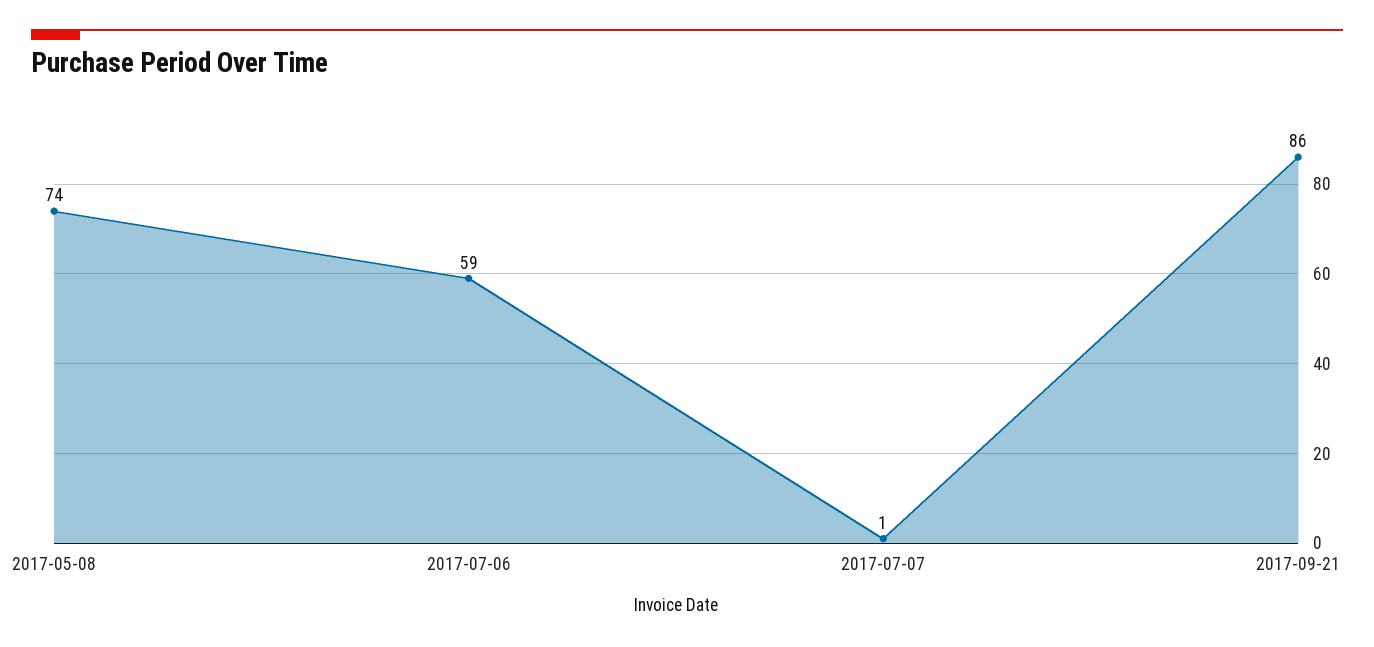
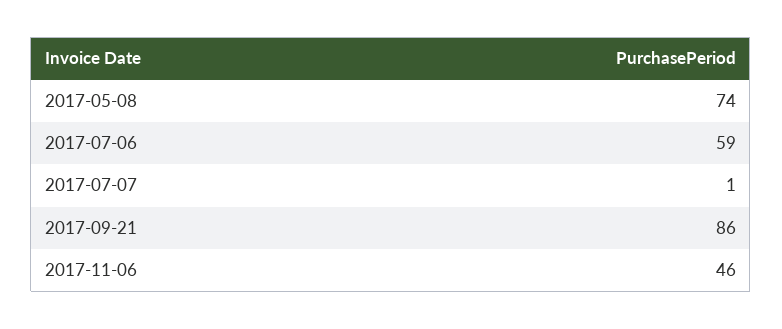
2017-11-06: none -> 46

